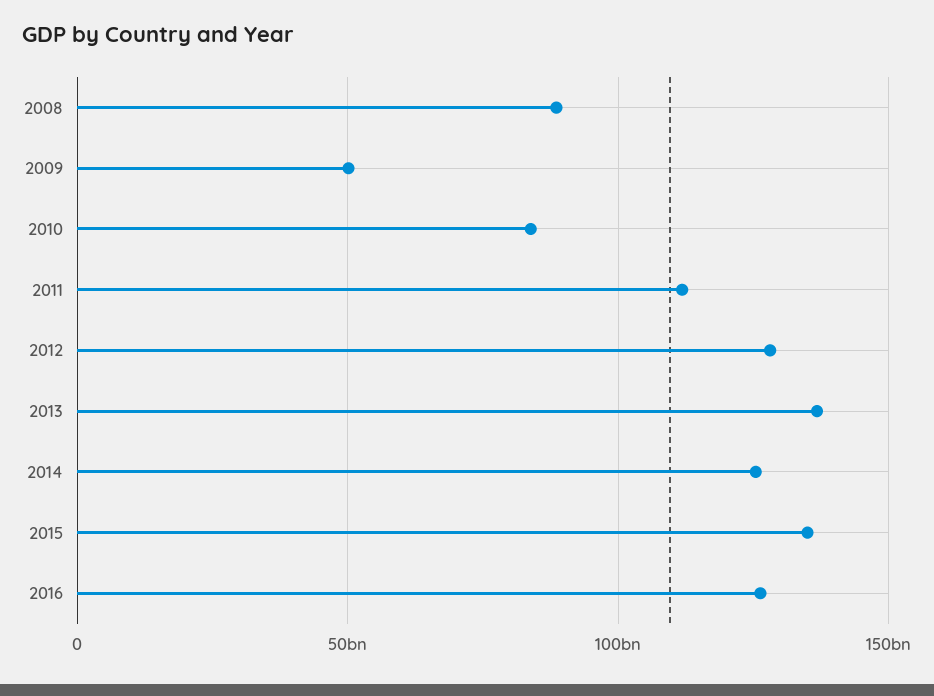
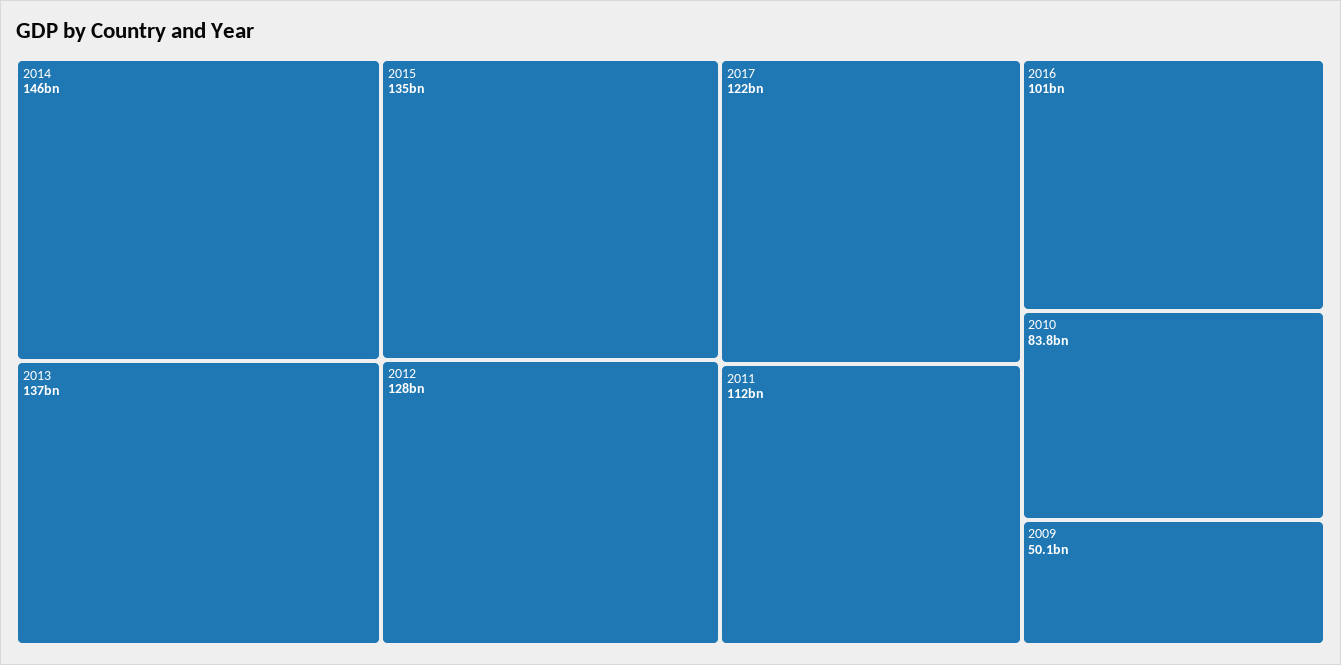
2008: 90000000000 -> none
2014: 125000000000 -> 146000000000
2016: 125000000000 -> 101000000000
2017: none -> 122000000000

